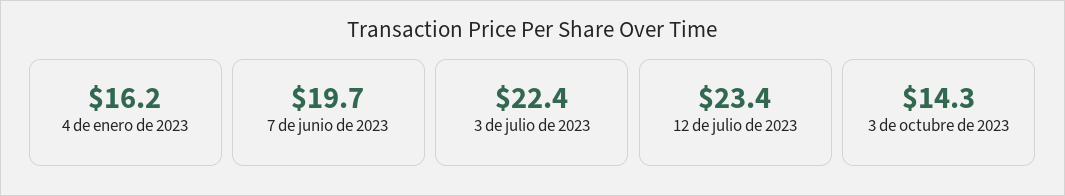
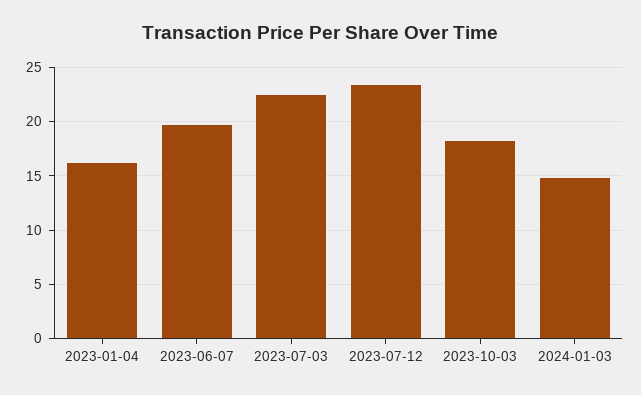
3 de octubre de 2023: 14.3 -> 18
2024-01-03: none -> 15

